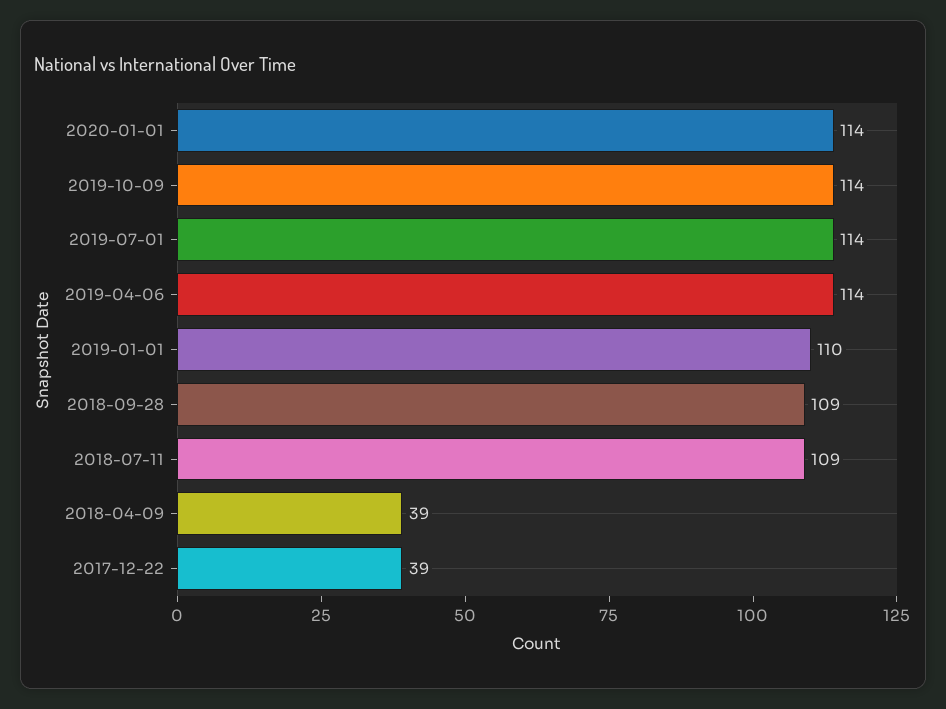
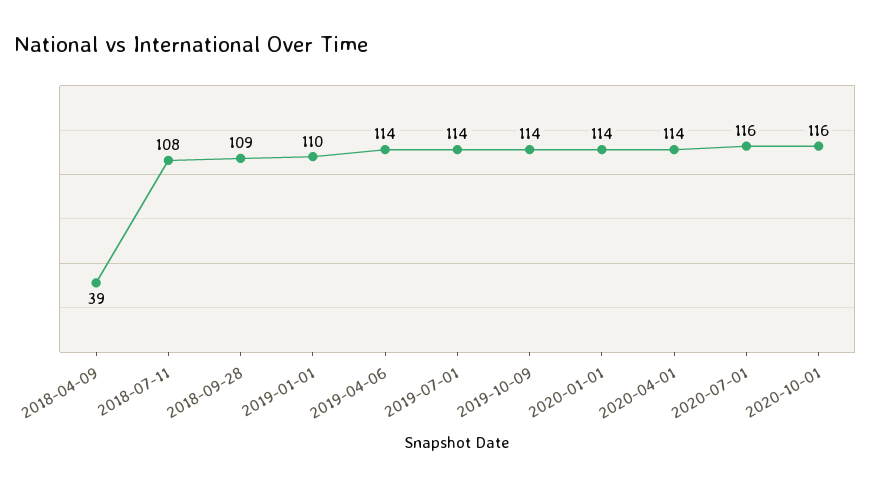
2018-07-11: 109 -> 108
2017-12-22: 39 -> none
2020-04-01: none -> 114
2020-07-01: none -> 116
2020-10-01: none -> 116

